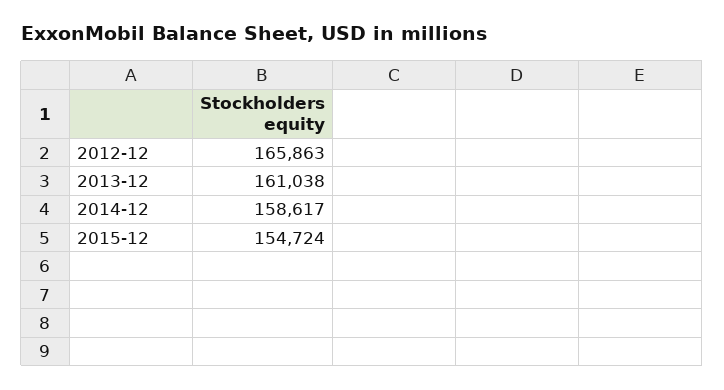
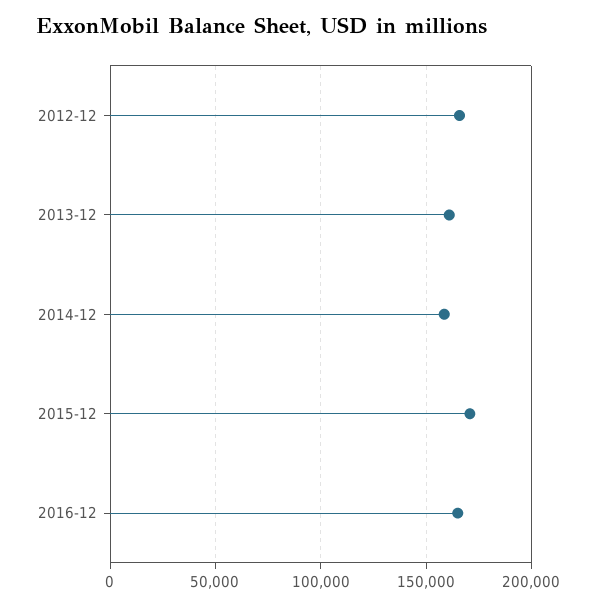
2015-12: 154724 -> 170000
2016-12: none -> 165000

